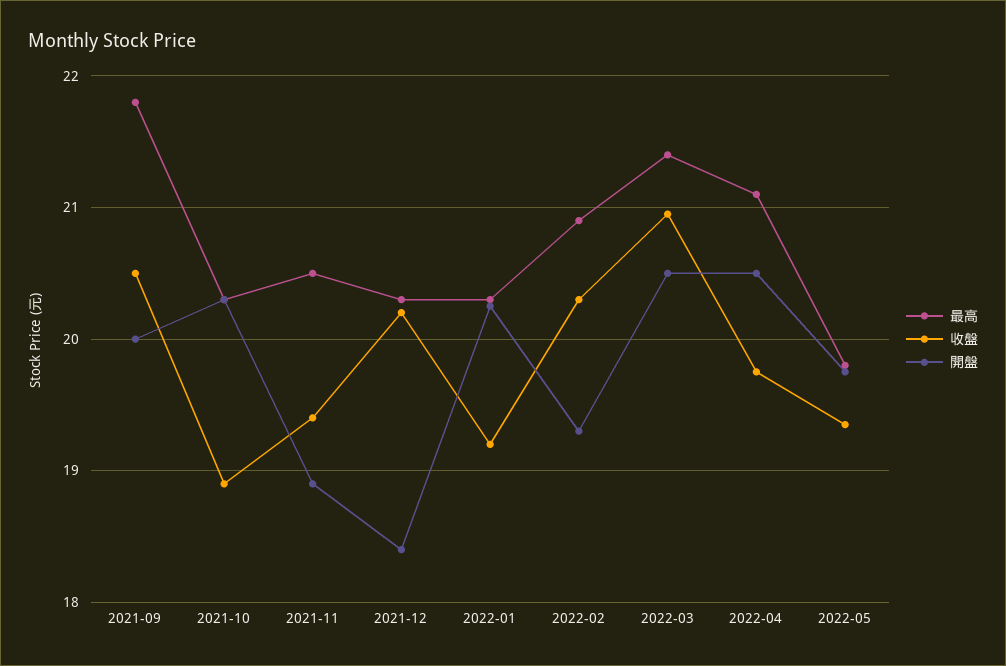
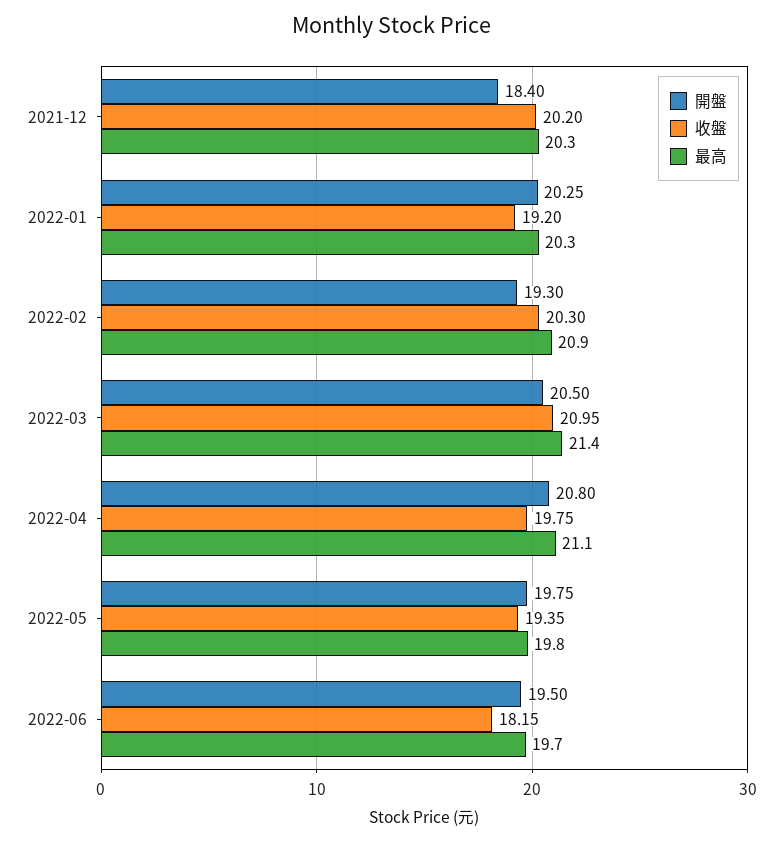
最高, 2021-09: 21.8 -> none
收盤, 2021-09: 20.5 -> none
開盤, 2021-09: 20 -> none
最高, 2021-10: 20.3 -> none
收盤, 2021-10: 18.9 -> none
開盤, 2021-10: 20.3 -> none
最高, 2021-11: 20.5 -> none
收盤, 2021-11: 19.4 -> none
開盤, 2021-11: 18.9 -> none
開盤, 2022-04: 20.5 -> 20.8
開盤, 2022-06: none -> 19.5
收盤, 2022-06: none -> 18.15
最高, 2022-06: none -> 19.7

